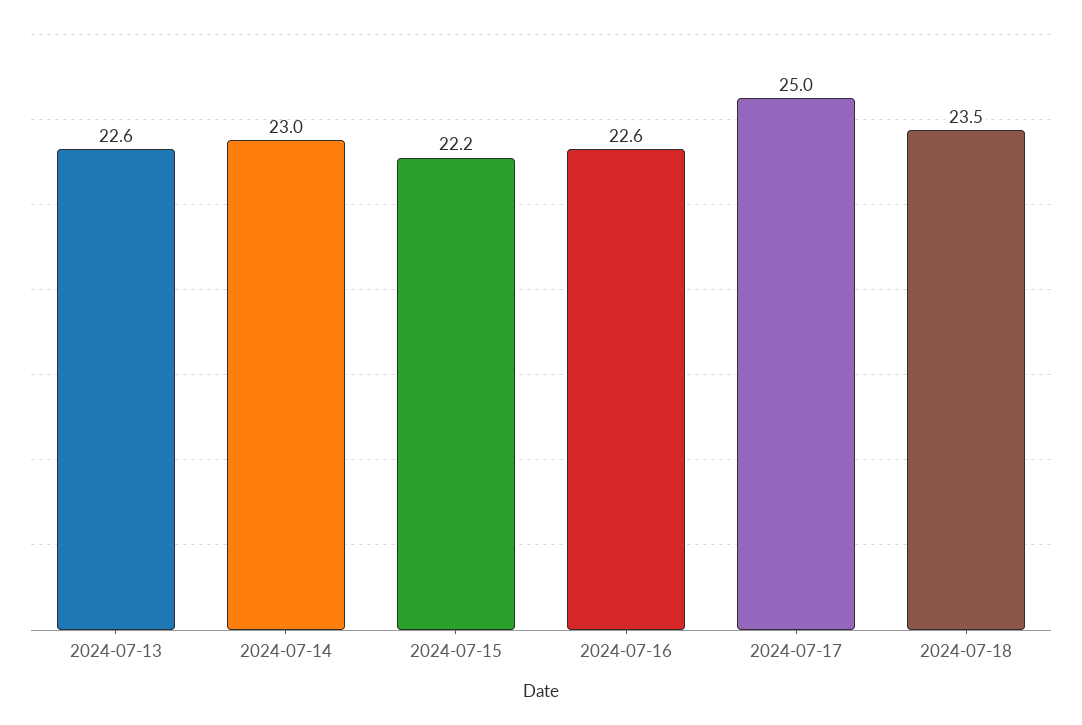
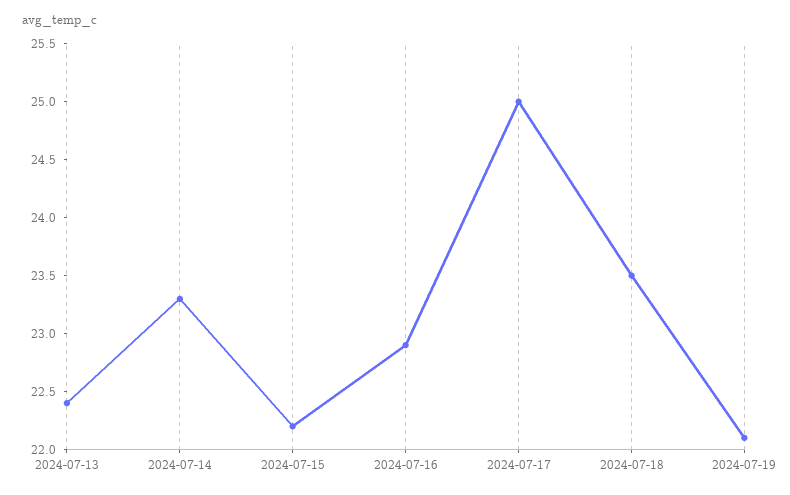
2024-07-13: 22.6 -> 22.4
2024-07-14: 23 -> 23.3
2024-07-16: 22.6 -> 22.9
2024-07-19: none -> 22.1

